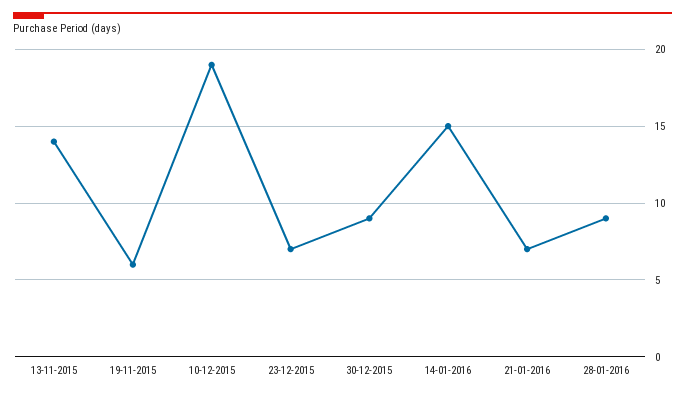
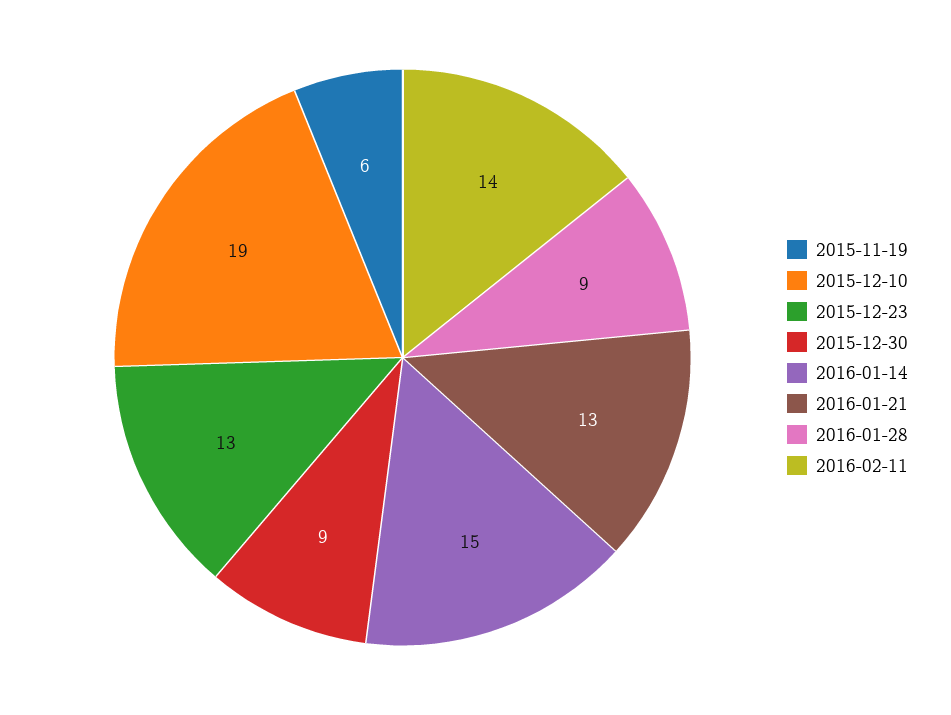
13-11-2015: 14 -> none
23-12-2015: 7 -> 13
21-01-2016: 7 -> 13
2016-02-11: none -> 14

